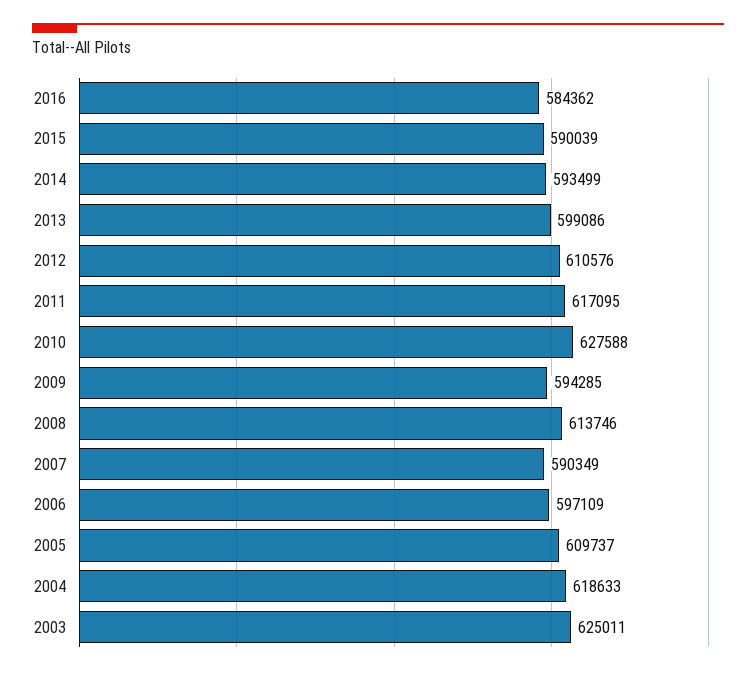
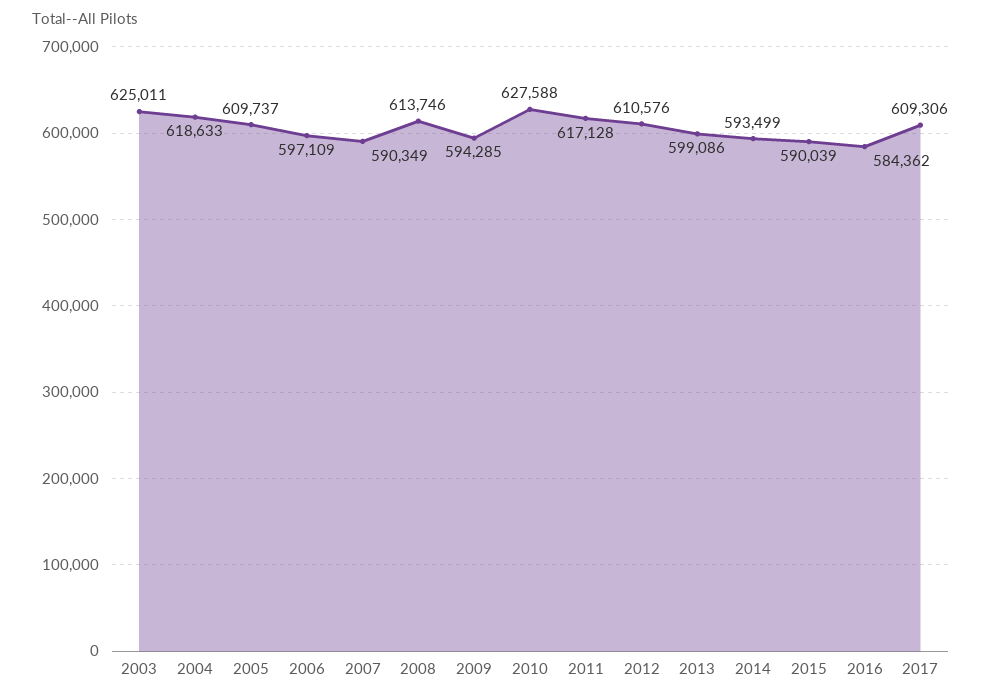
2011: 617095 -> 617128
2017: none -> 609306

